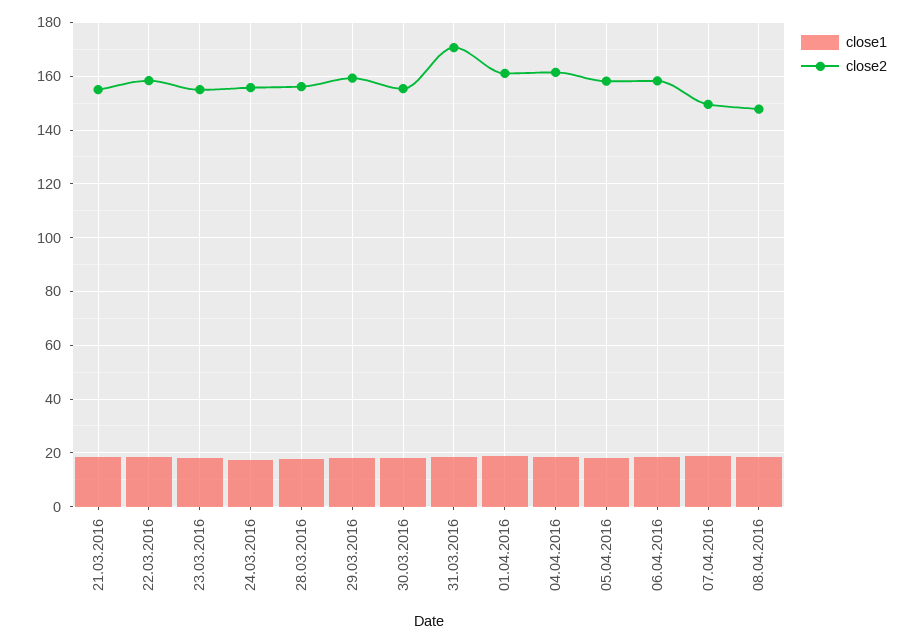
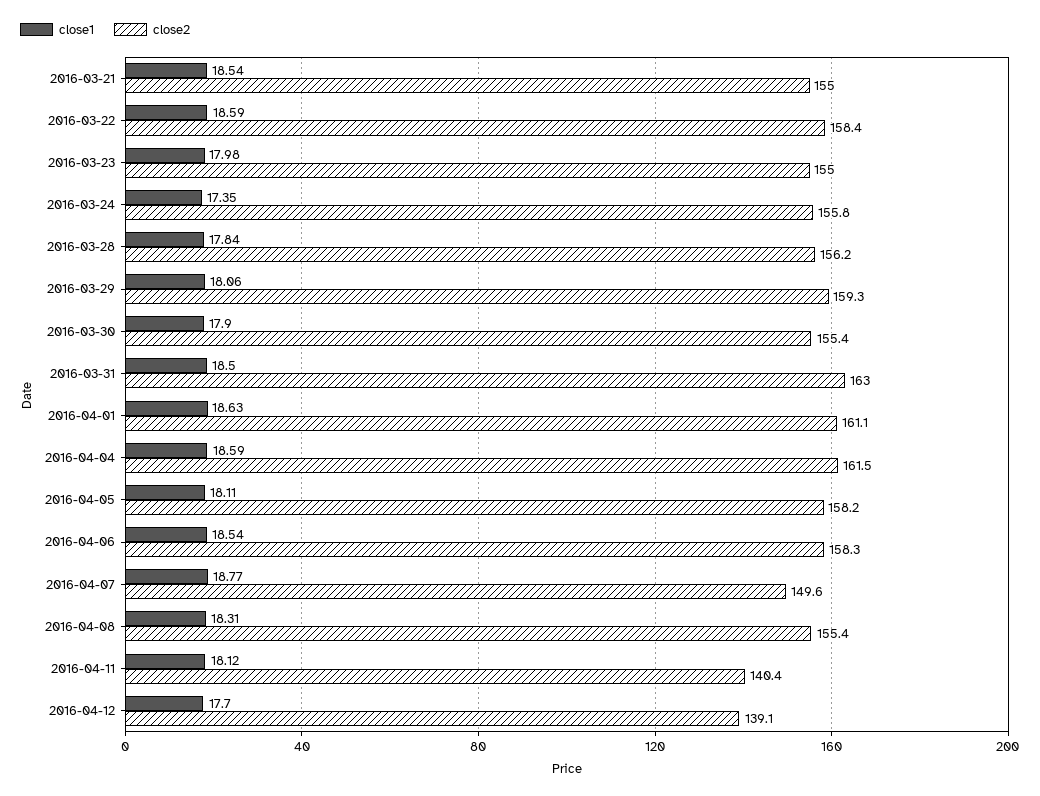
close2, 31.03.2016: 170 -> 163
close2, 08.04.2016: 147.5 -> 155.4
close1, 2016-04-11: none -> 18.12
close2, 2016-04-11: none -> 140.4
close1, 2016-04-12: none -> 17.7
close2, 2016-04-12: none -> 139.1

